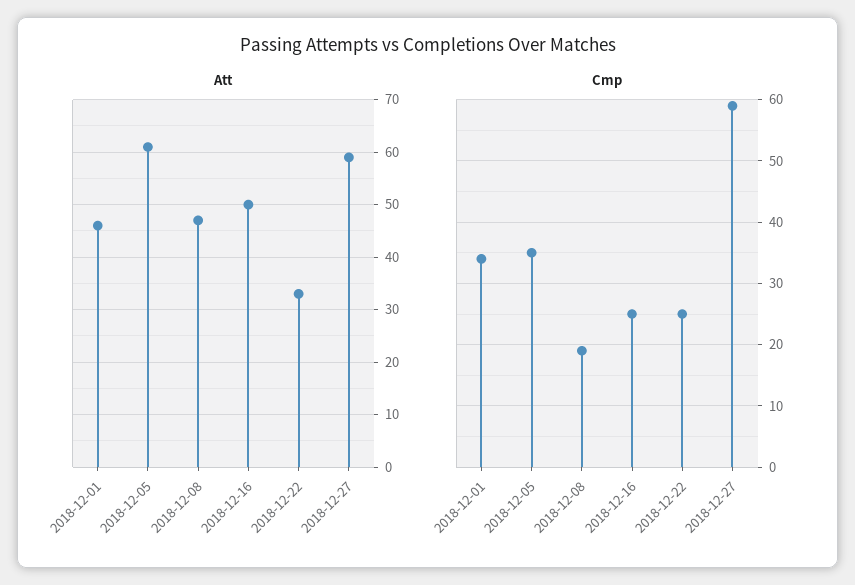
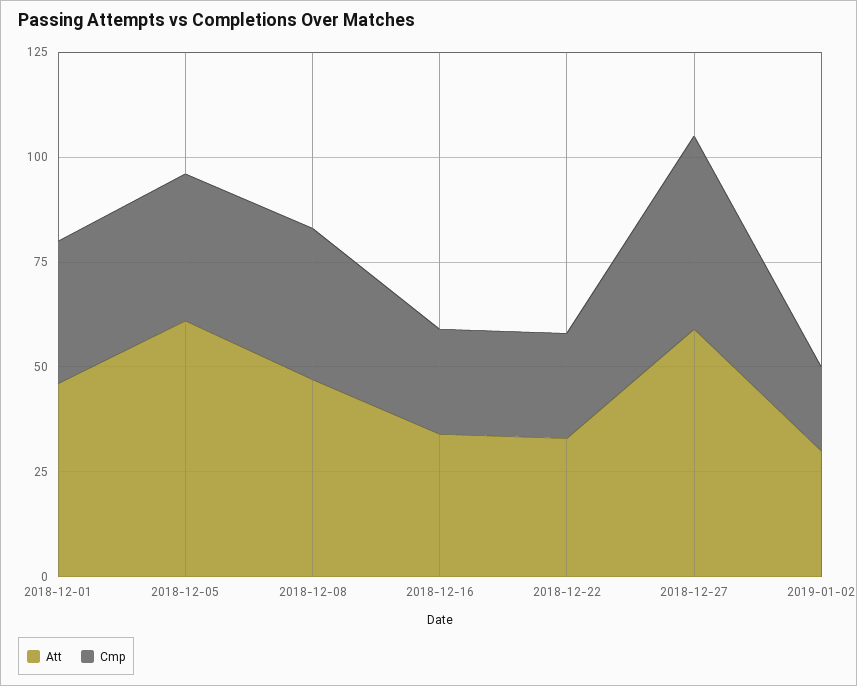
Att, 2018-12-16: 50 -> 35
Cmp, 2018-12-08: 19 -> 35
Cmp, 2018-12-27: 59 -> 45
Att, 2019-01-02: none -> 30
Cmp, 2019-01-02: none -> 20

